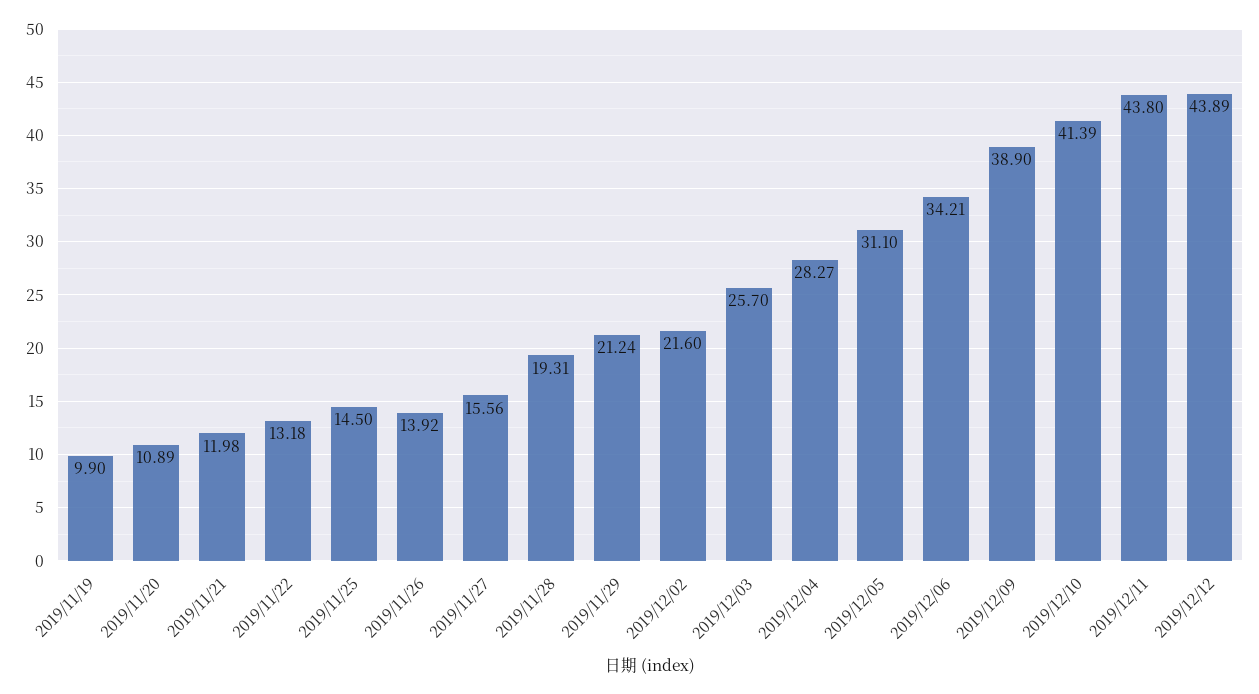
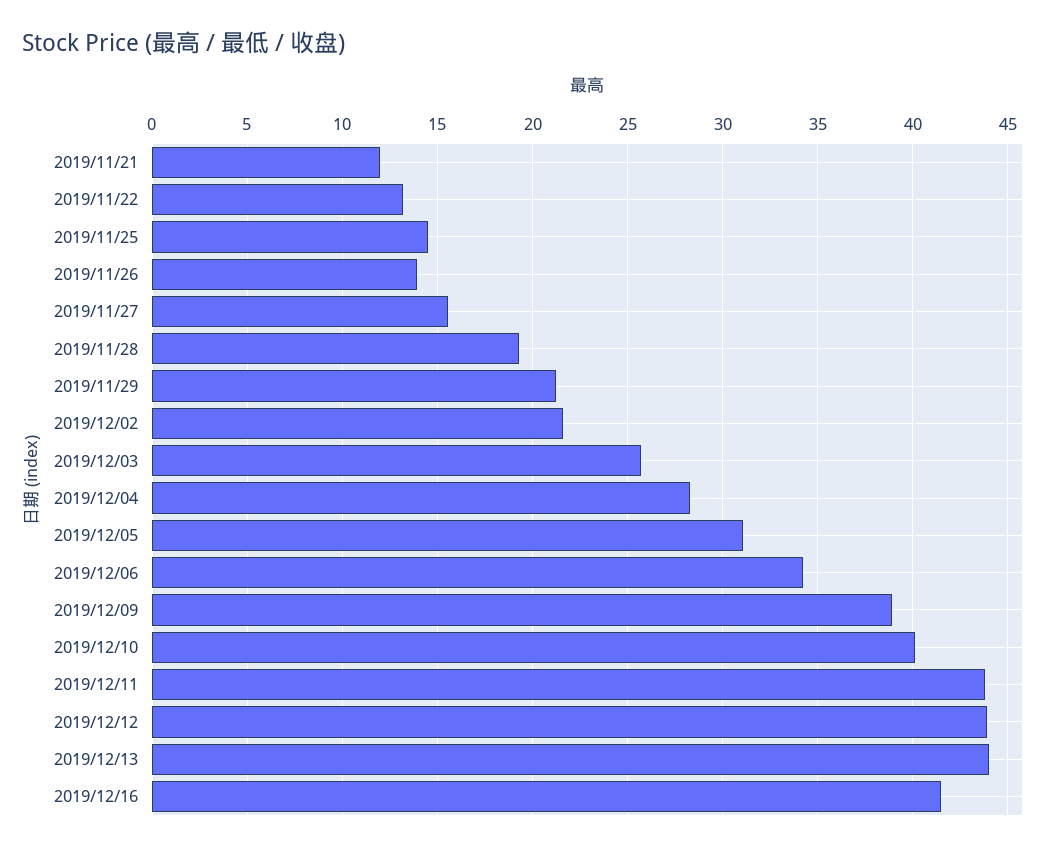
2019/11/19: 9.9 -> none
2019/11/20: 10.89 -> none
2019/12/10: 41.39 -> 40
2019/12/13: none -> 44
2019/12/16: none -> 41.5

